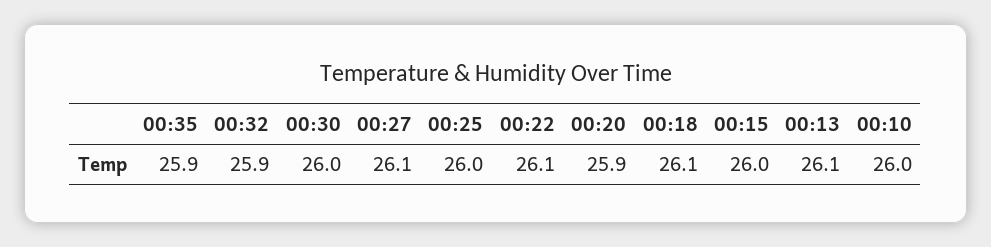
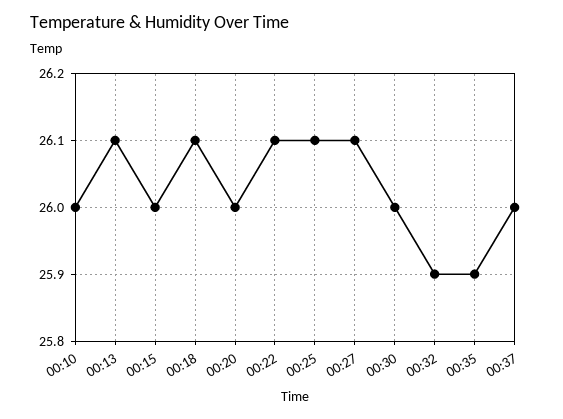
00:25: 26 -> 26.1
00:20: 25.9 -> 26
00:37: none -> 26

